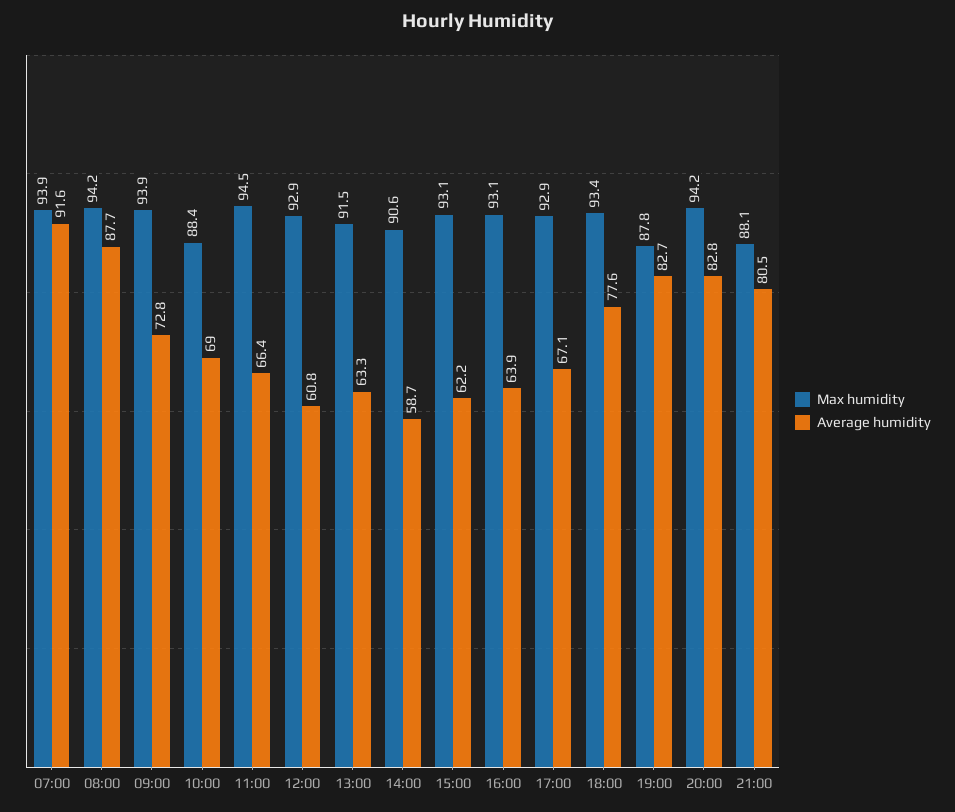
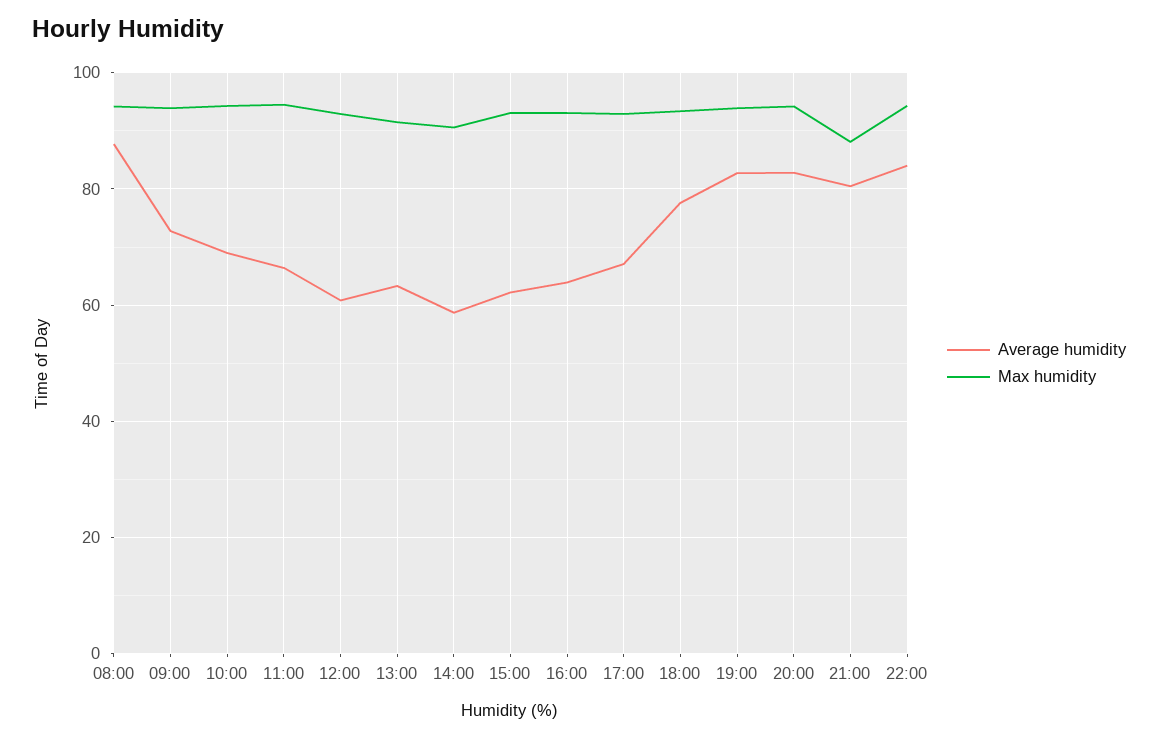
Max humidity, 07:00: 93.9 -> none
Average humidity, 07:00: 91.6 -> none
Max humidity, 10:00: 88.4 -> 94
Max humidity, 19:00: 87.8 -> 94
Average humidity, 22:00: none -> 84
Max humidity, 22:00: none -> 94

